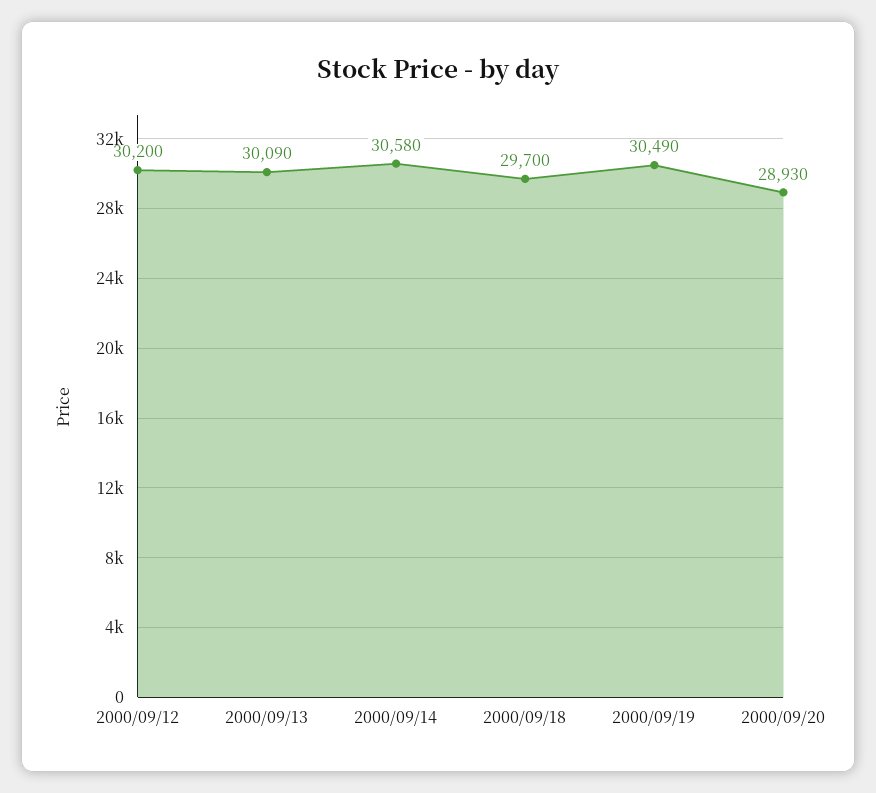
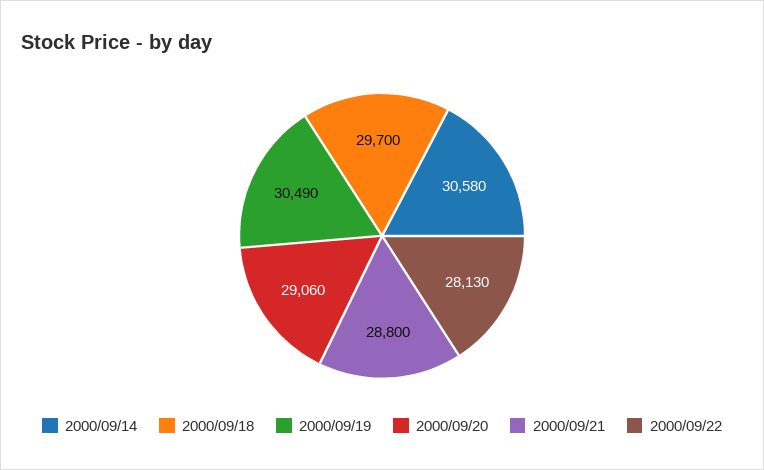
2000/09/12: 30200 -> none
2000/09/13: 30090 -> none
2000/09/20: 28930 -> 29060
2000/09/21: none -> 28800
2000/09/22: none -> 28130

